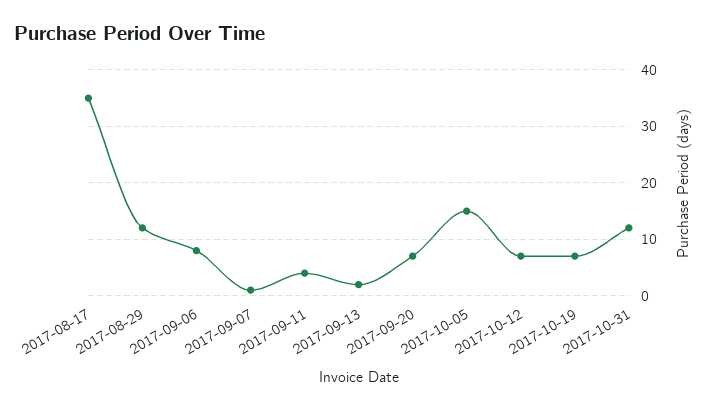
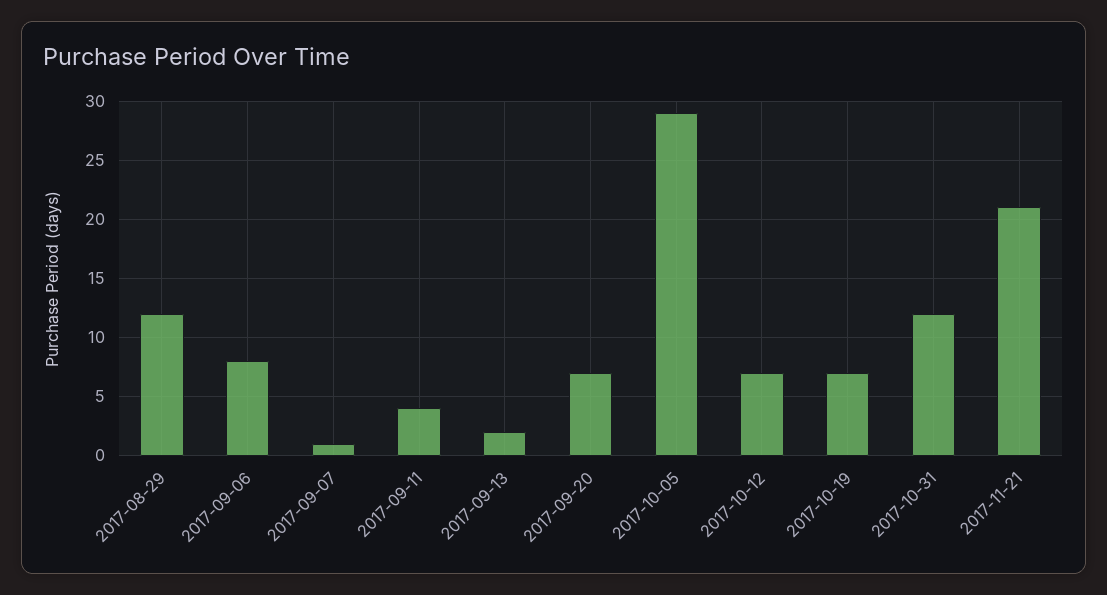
2017-08-17: 35 -> none
2017-10-05: 15 -> 29
2017-11-21: none -> 21

